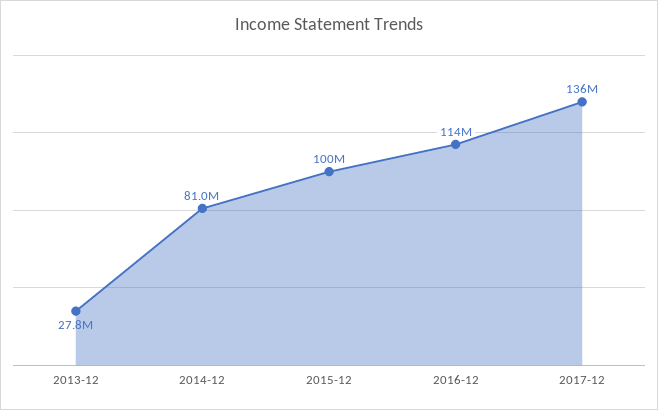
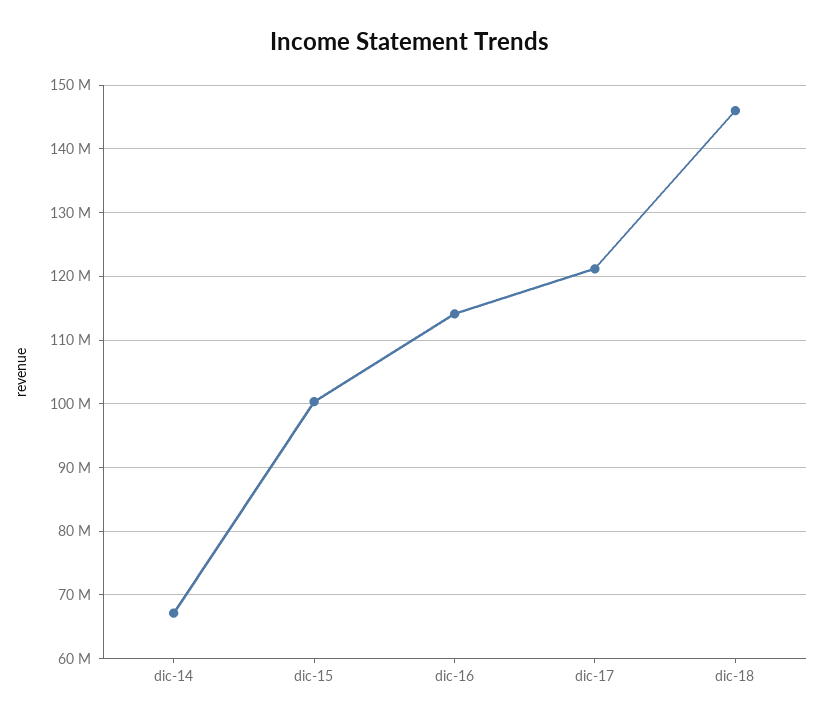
2013-12: 27800000 -> none
2014-12: 81000000 -> 67000000
2017-12: 136000000 -> 121000000
dic-18: none -> 146000000

